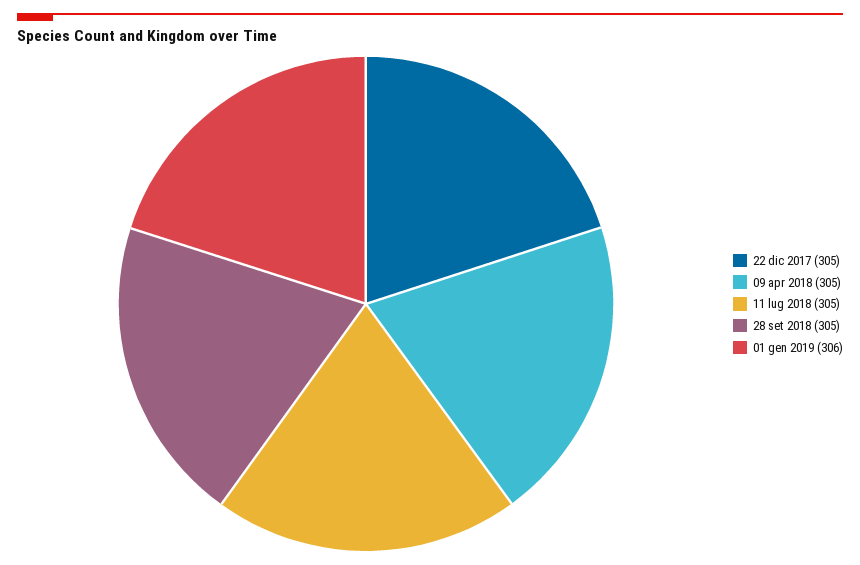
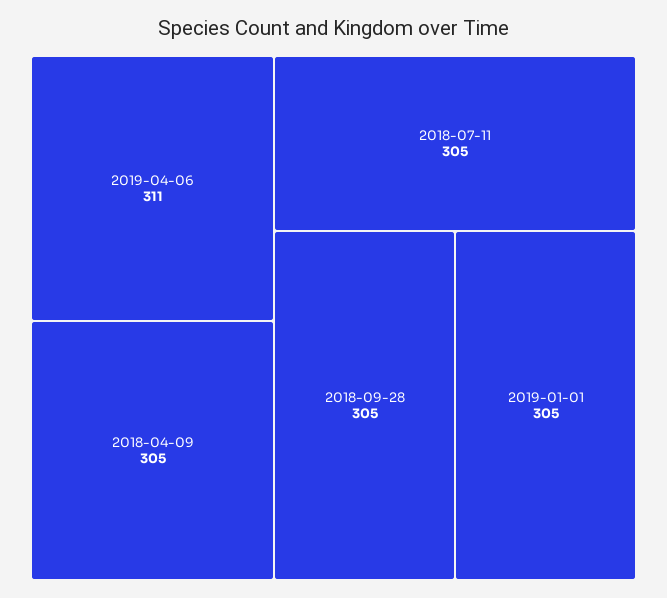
22 dic 2017: 305 -> none
01 gen 2019: 306 -> 305
2019-04-06: none -> 311

